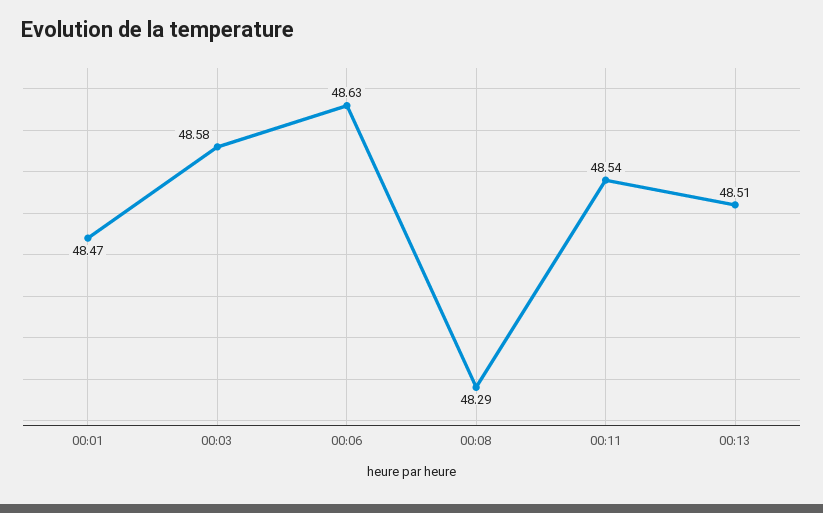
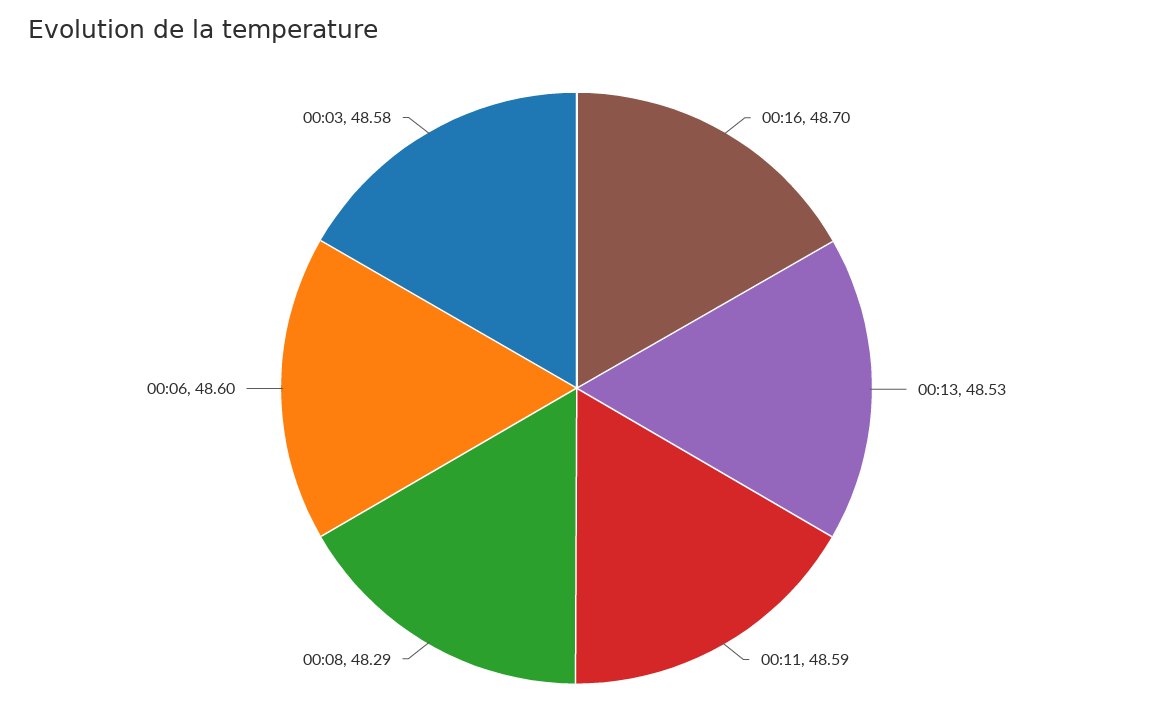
00:01: 48.47 -> none
00:06: 48.63 -> 48.6
00:11: 48.54 -> 48.59
00:13: 48.51 -> 48.53
00:16: none -> 48.7

